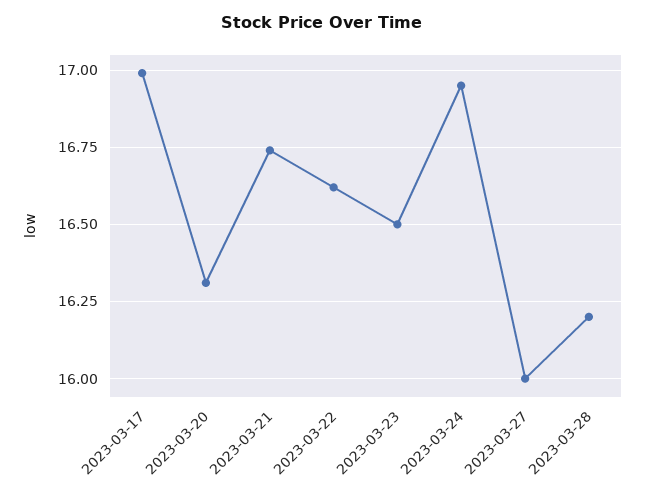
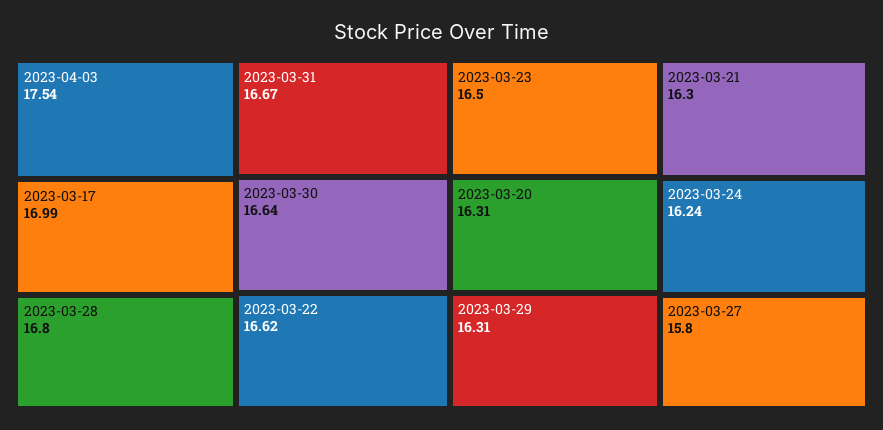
2023-03-21: 16.75 -> 16.3
2023-03-24: 16.95 -> 16.24
2023-03-27: 16 -> 15.8
2023-03-28: 16.2 -> 16.8
2023-04-03: none -> 17.54
2023-03-31: none -> 16.67
2023-03-30: none -> 16.64
2023-03-29: none -> 16.31

